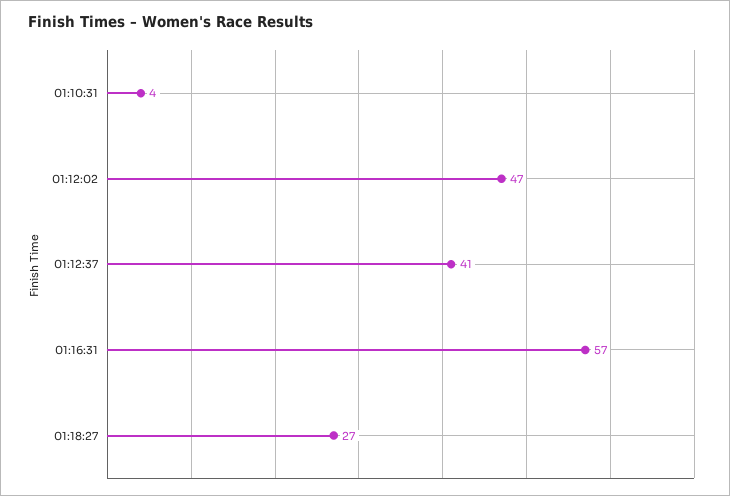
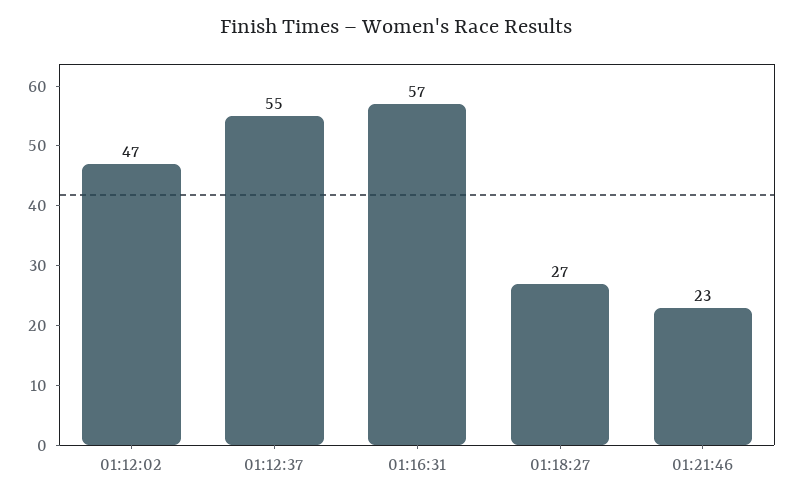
01:10:31: 4 -> none
01:12:37: 41 -> 55
01:21:46: none -> 23

